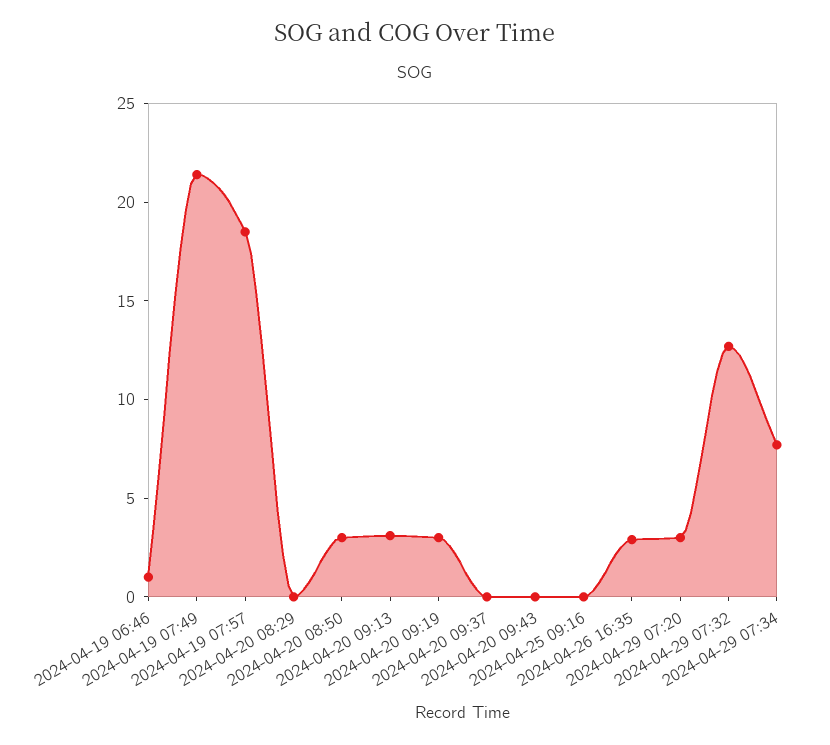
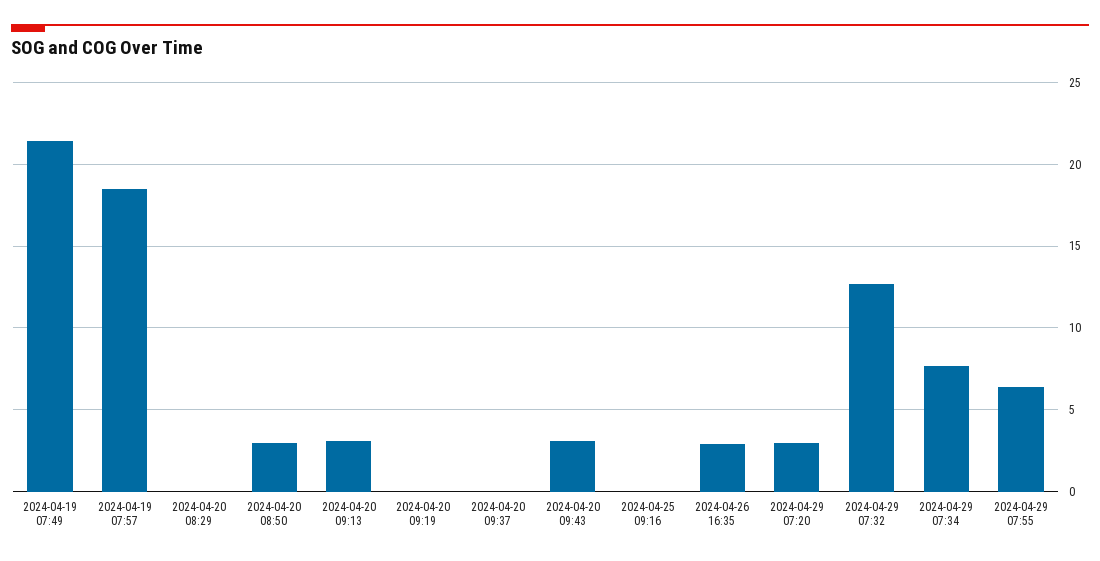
2024-04-19 06:46: 1 -> none
2024-04-20 09:19: 3 -> 0
2024-04-20 09:43: 0 -> 3
2024-04-29 07:55: none -> 6.5

